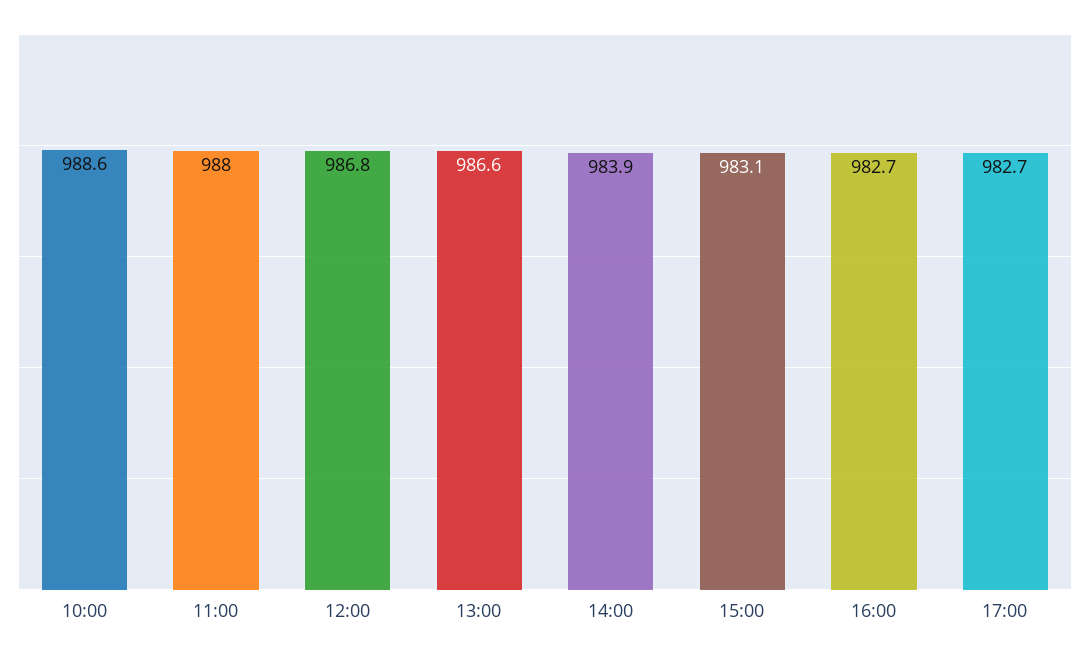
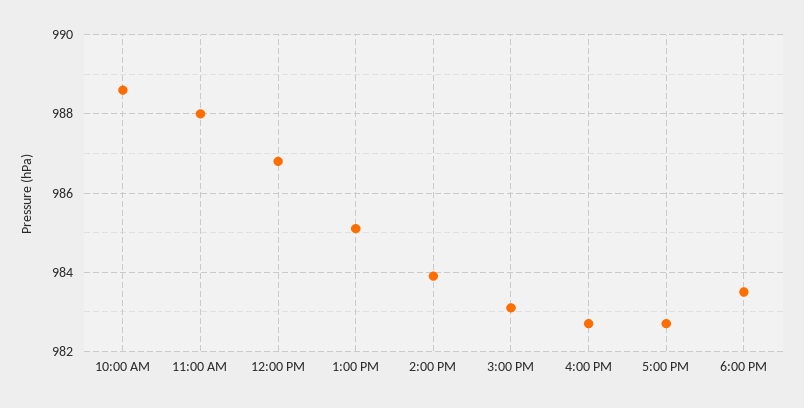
13:00: 986.6 -> 985
6:00 PM: none -> 983.5

